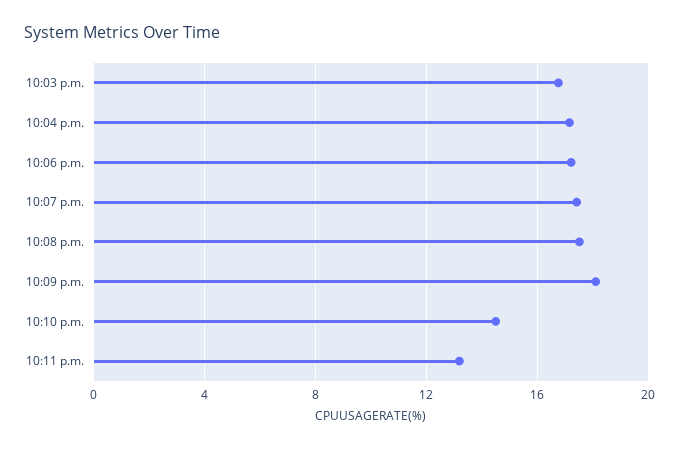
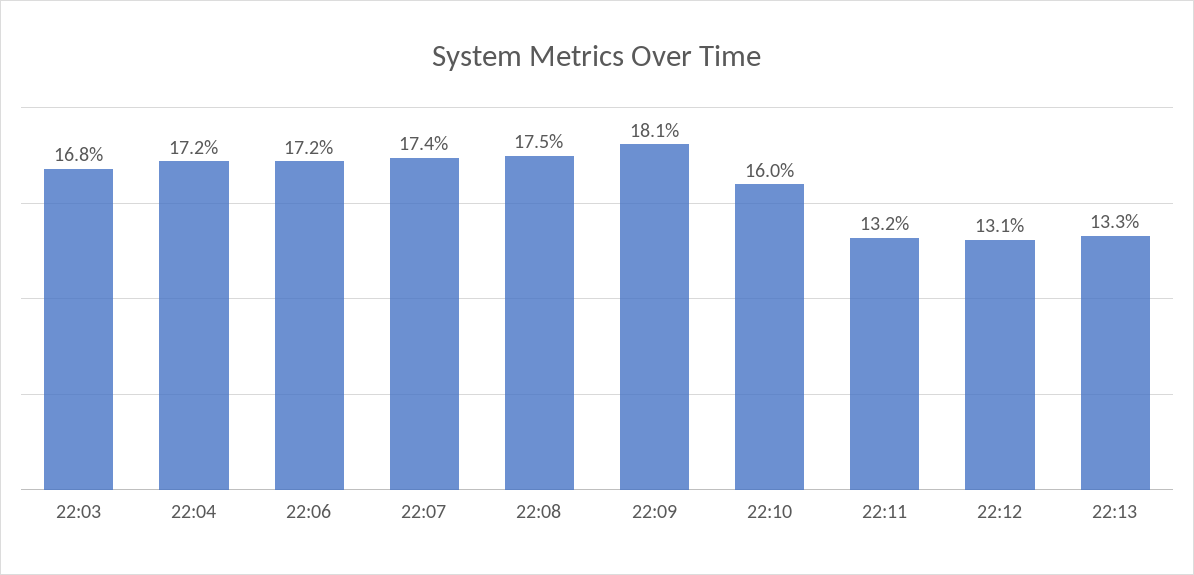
10:10 p.m.: 14.5 -> 16
22:12: none -> 13.1
22:13: none -> 13.3

